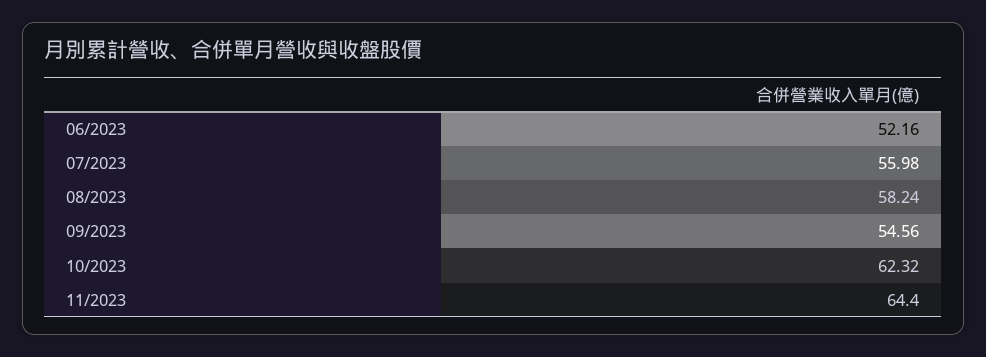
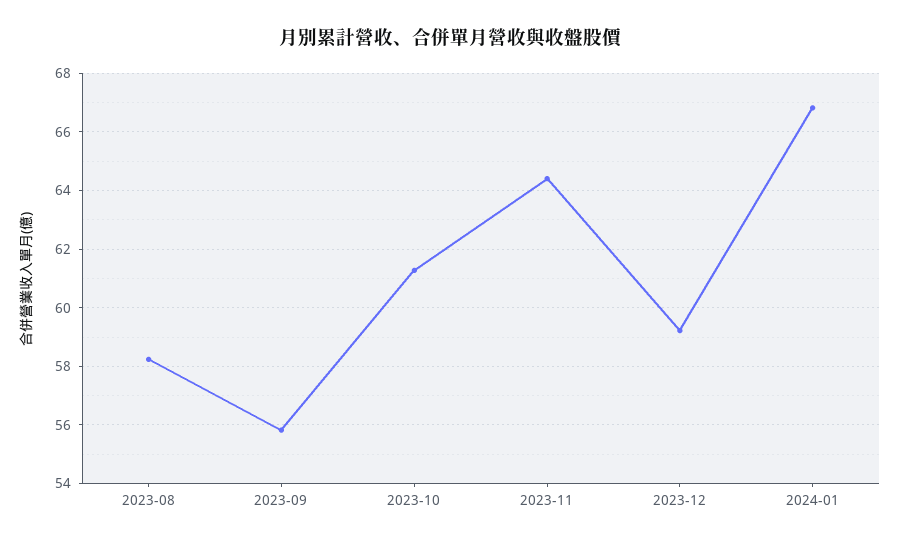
06/2023: 52.16 -> none
07/2023: 55.98 -> none
09/2023: 54.56 -> 55.75
10/2023: 62.32 -> 61.25
2023-12: none -> 59.25
2024-01: none -> 66.75

